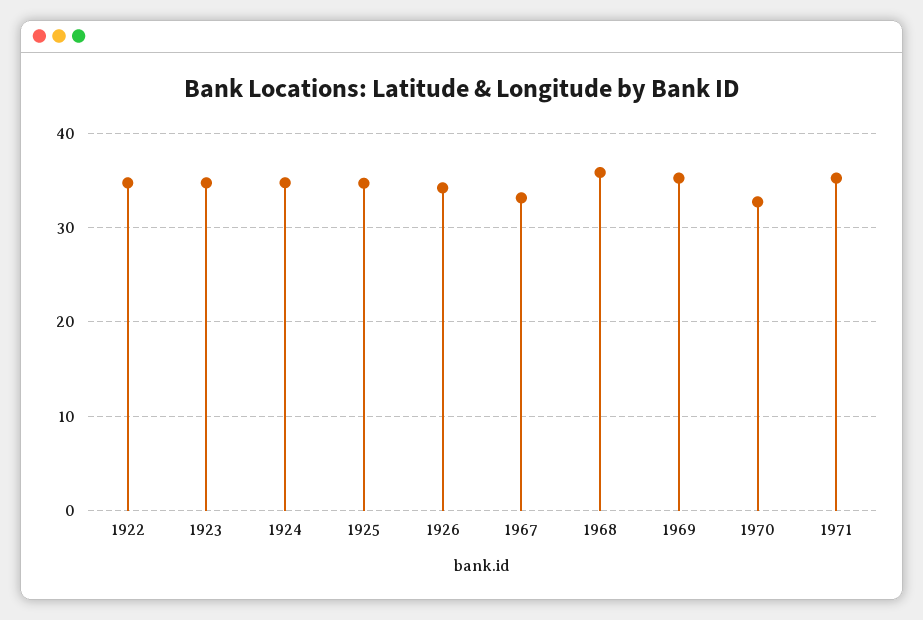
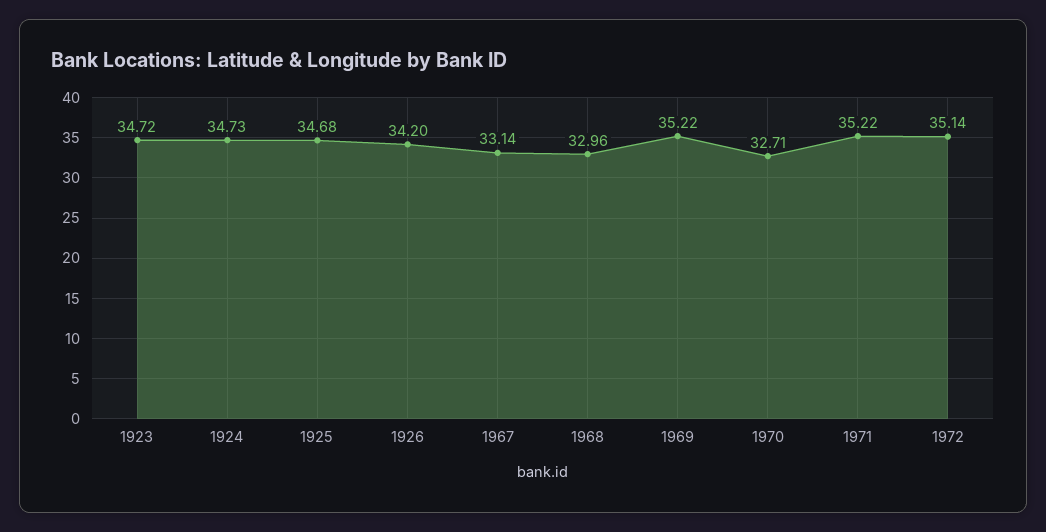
1922: 35 -> none
1968: 36 -> 32.96
1972: none -> 35.14

